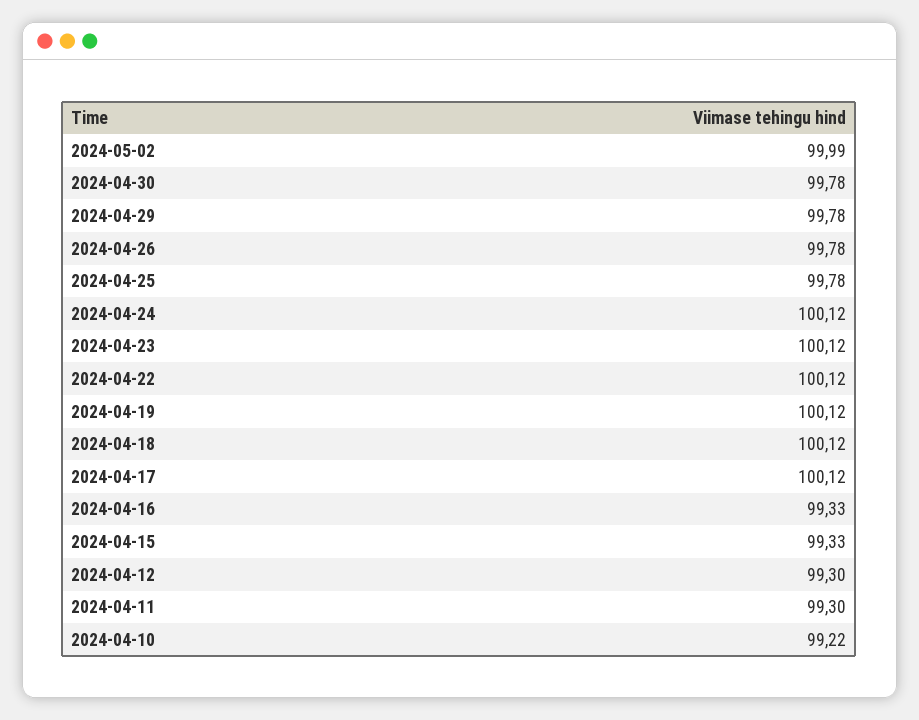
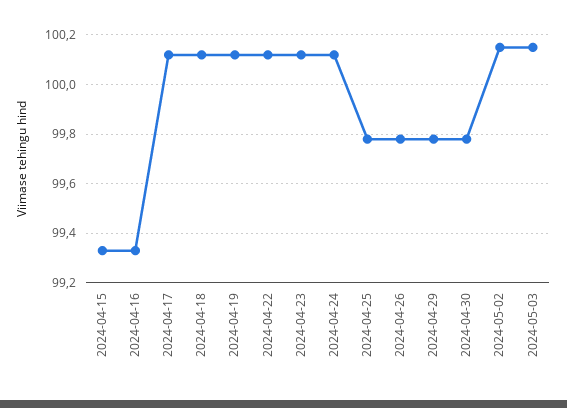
2024-05-02: 99.99 -> 100.15
2024-04-12: 99.3 -> none
2024-04-11: 99.3 -> none
2024-04-10: 99.22 -> none
2024-05-03: none -> 100.15

